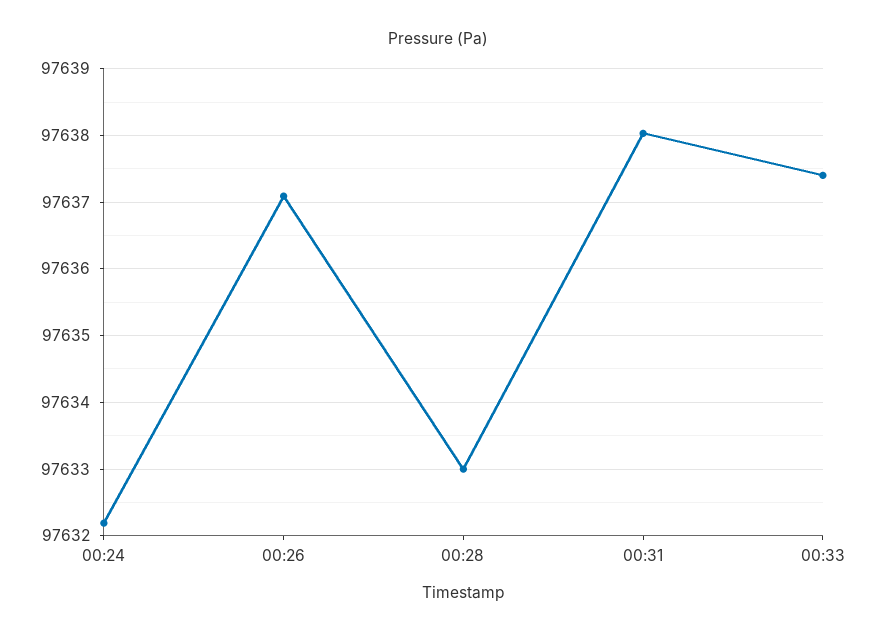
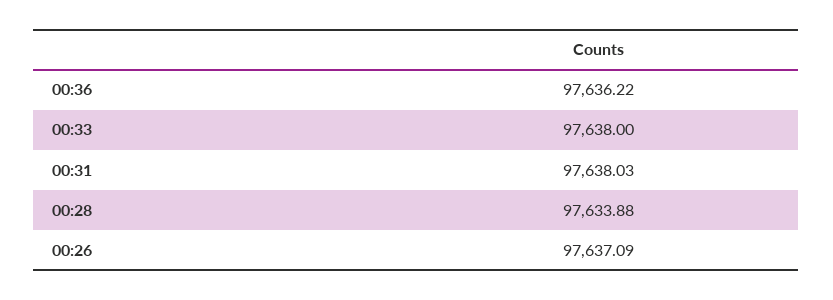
00:24: 97632.2 -> none
00:28: 97633 -> 97633.88
00:33: 97637.4 -> 97638
00:36: none -> 97636.22

